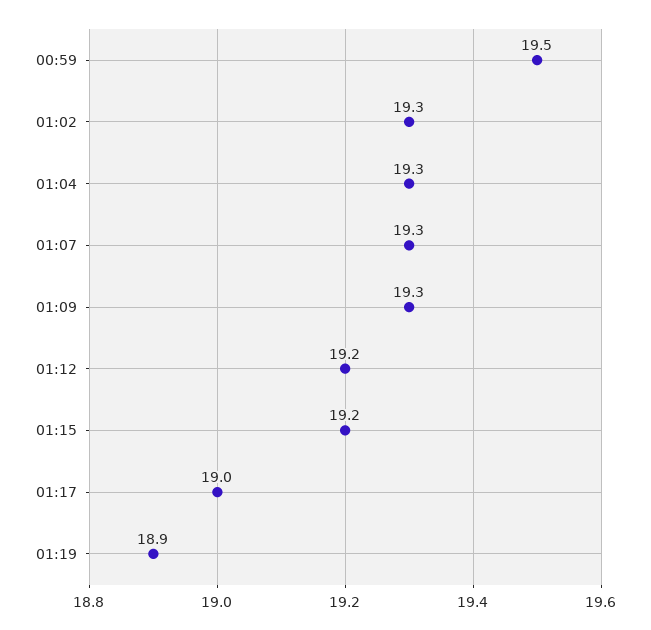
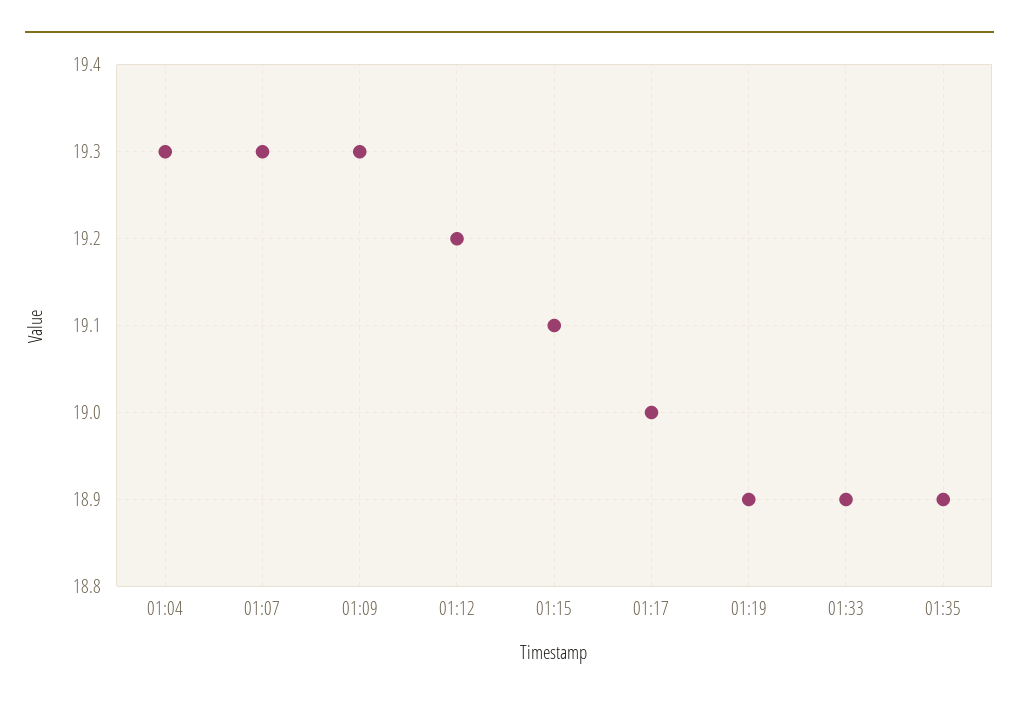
00:59: 19.5 -> none
01:02: 19.3 -> none
01:15: 19.2 -> 19.1
01:33: none -> 18.9
01:35: none -> 18.9

